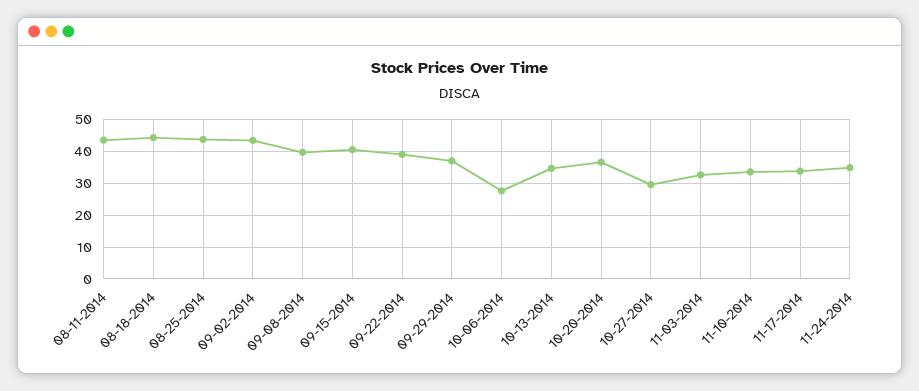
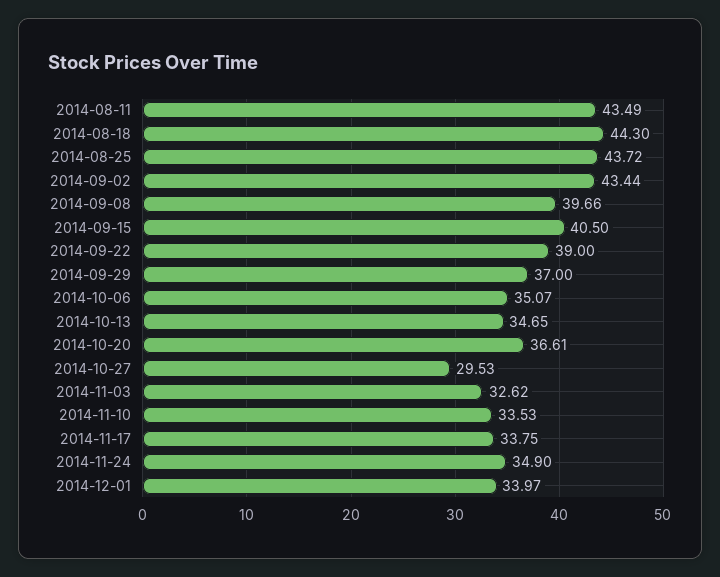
10-06-2014: 28 -> 35.07
2014-12-01: none -> 33.97

